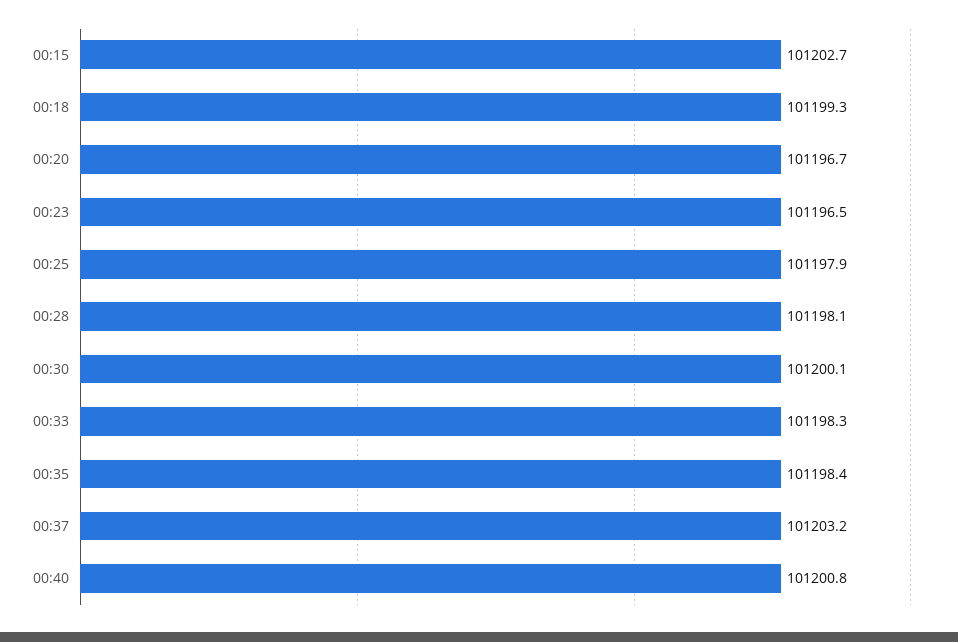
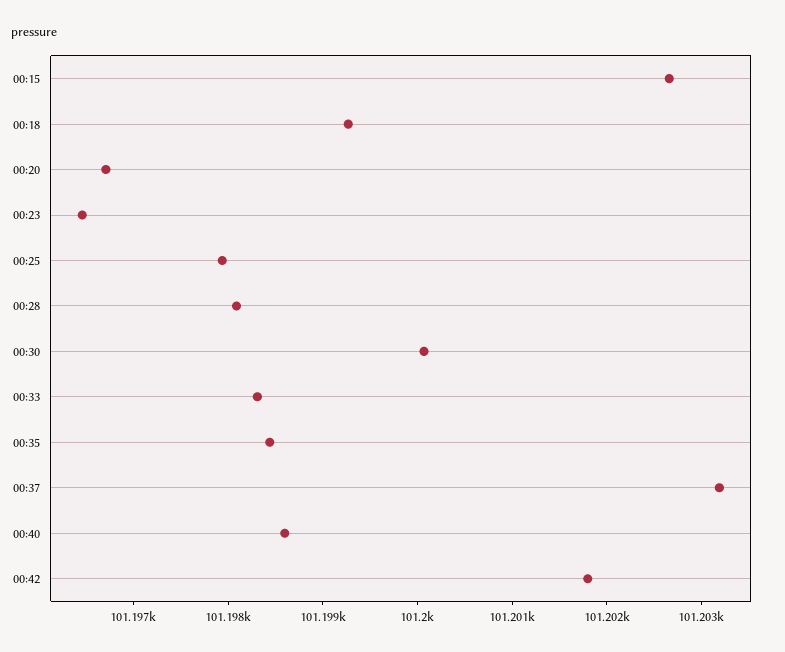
00:40: 101200.8 -> 101198.6
00:42: none -> 101201.8

